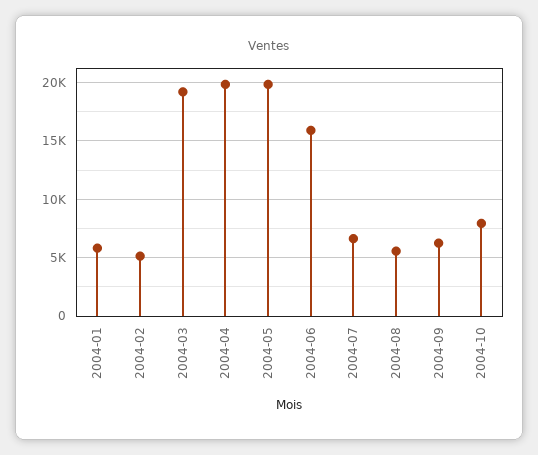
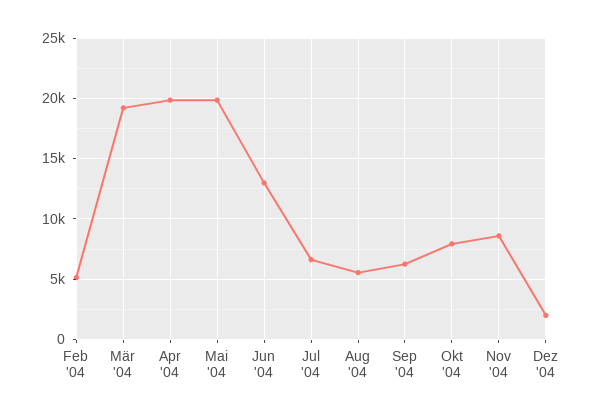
2004-01: 6000 -> none
2004-06: 16000 -> 13000
Nov '04: none -> 8500
Dez '04: none -> 2000

